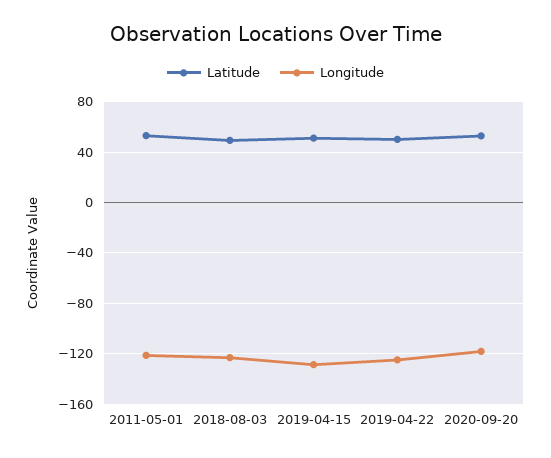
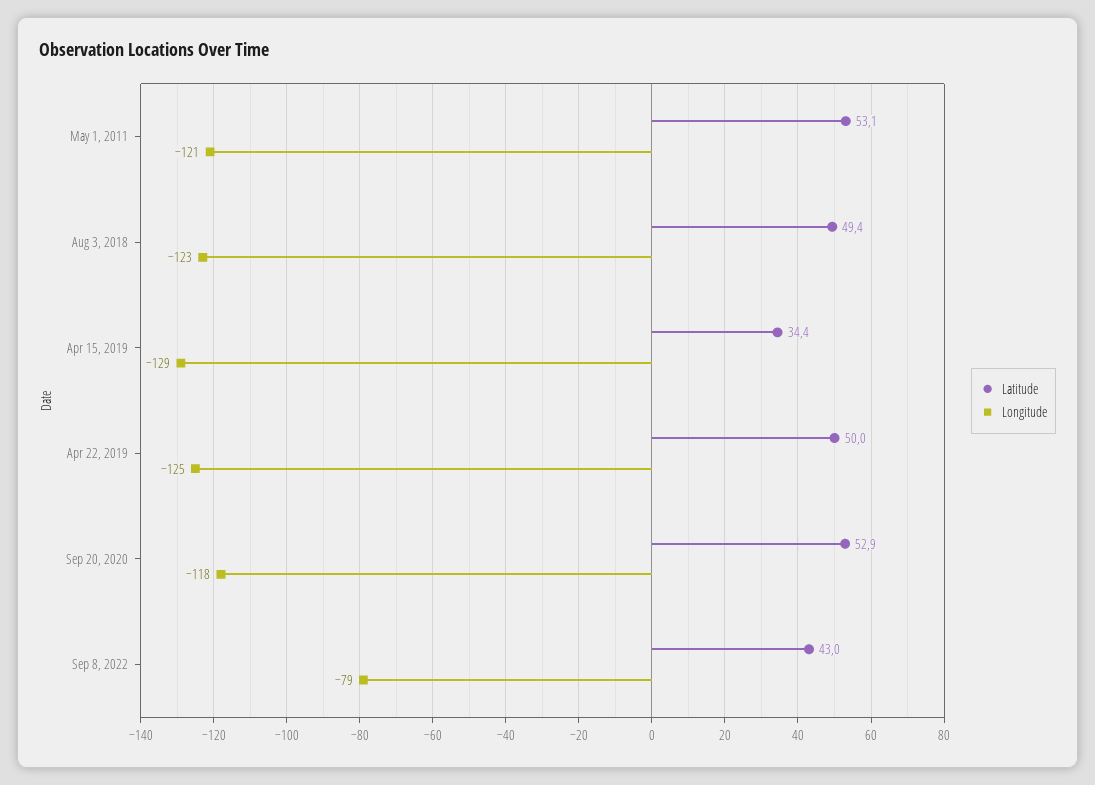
Latitude, 2019-04-15: 50 -> 34.4
Latitude, Sep 8, 2022: none -> 43
Longitude, Sep 8, 2022: none -> -79

